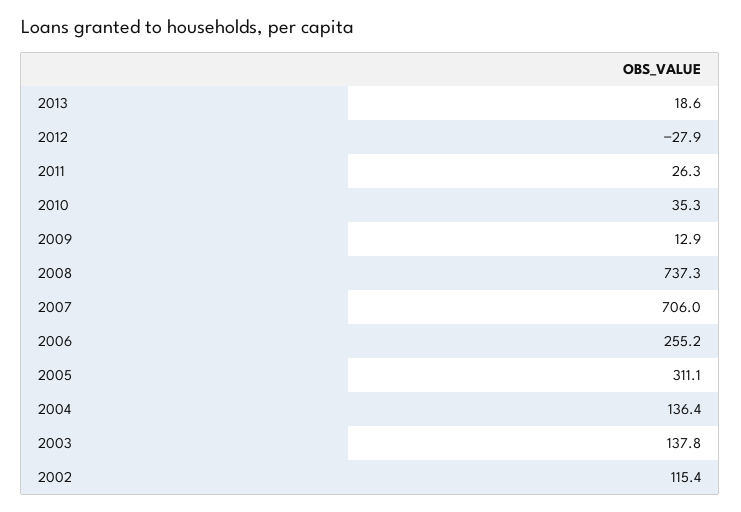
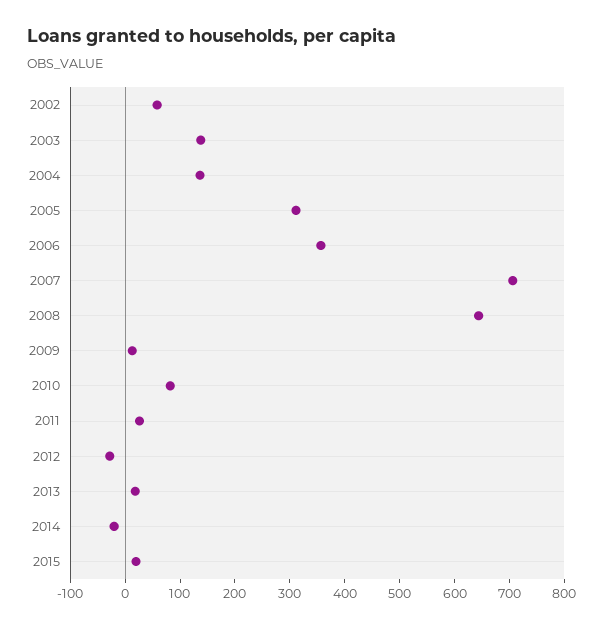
2010: 35.3 -> 80
2008: 737.3 -> 640
2006: 255.2 -> 360
2002: 115.4 -> 60
2014: none -> -20
2015: none -> 20

